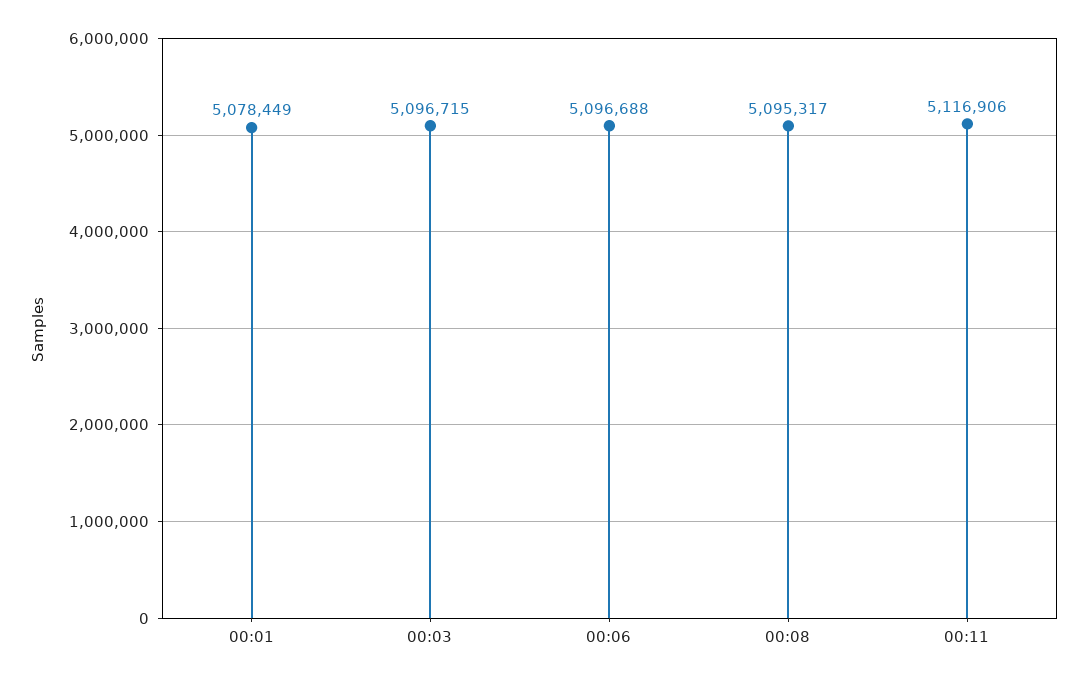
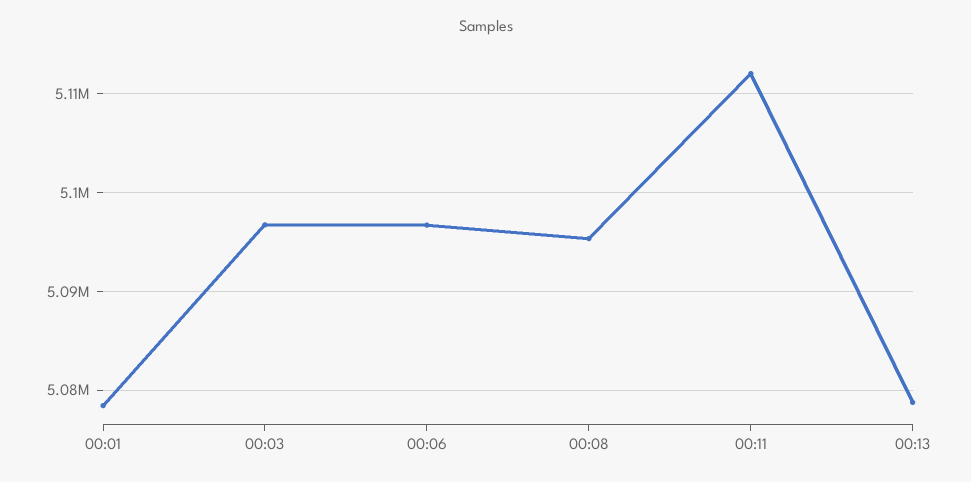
00:11: 5116906 -> 5112000
00:13: none -> 5079000

